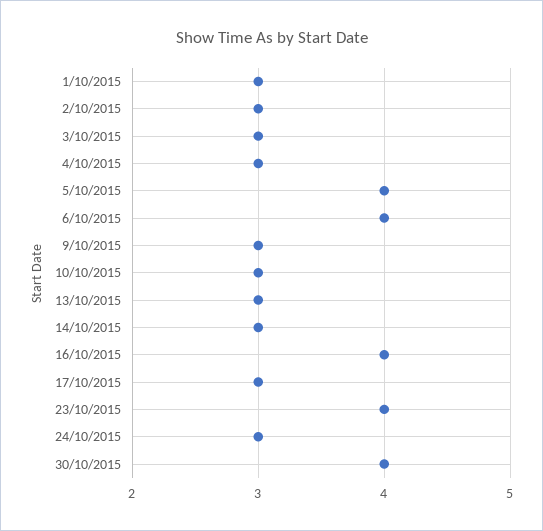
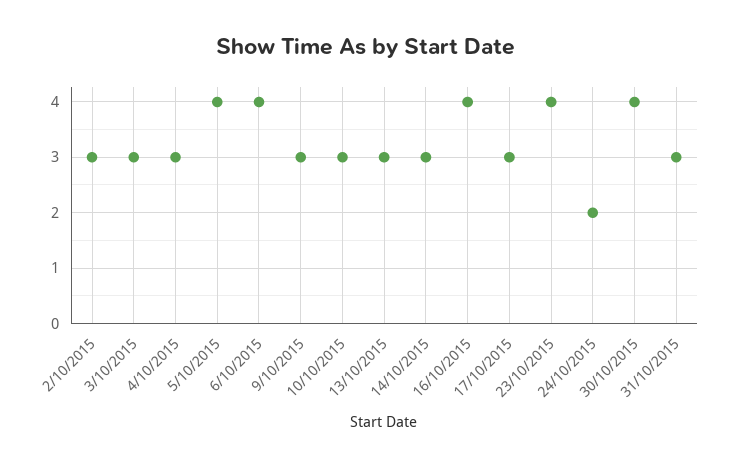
1/10/2015: 3 -> none
24/10/2015: 3 -> 2
31/10/2015: none -> 3

